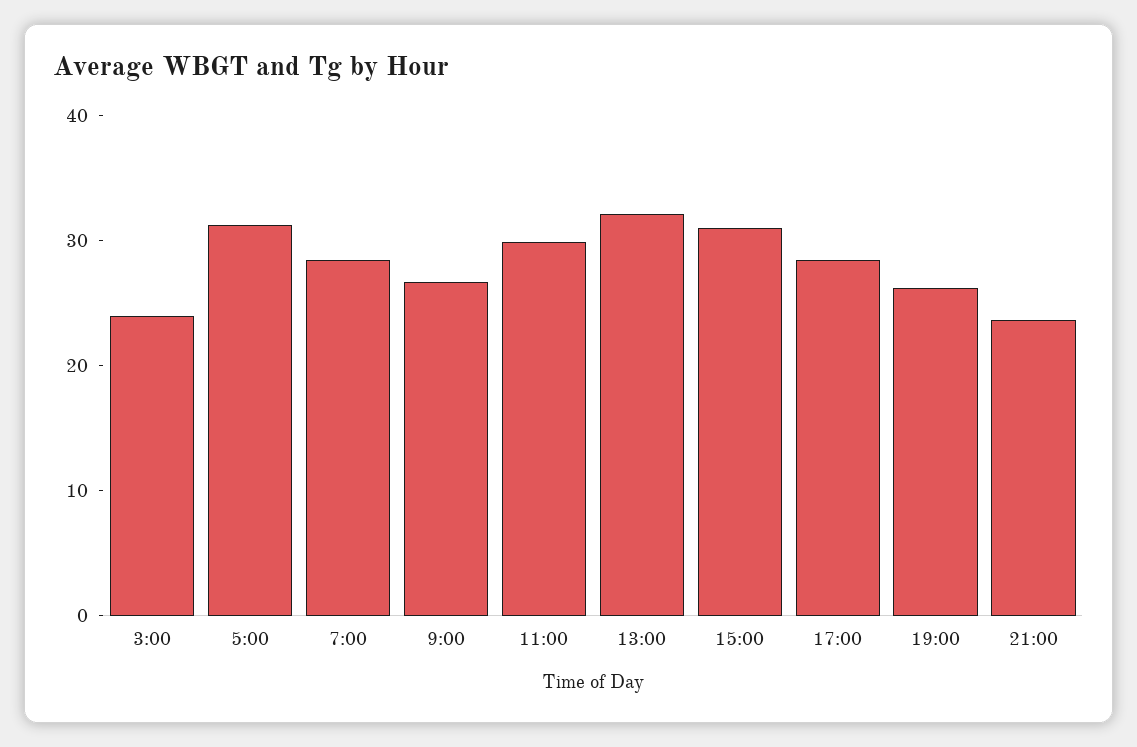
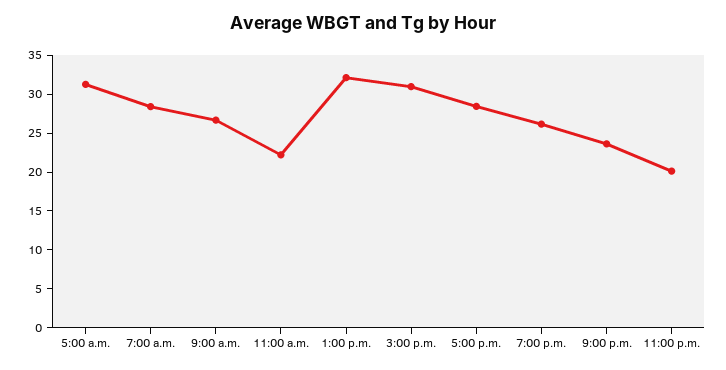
3:00: 24 -> none
11:00: 30 -> 22.5
11:00 p.m.: none -> 20

